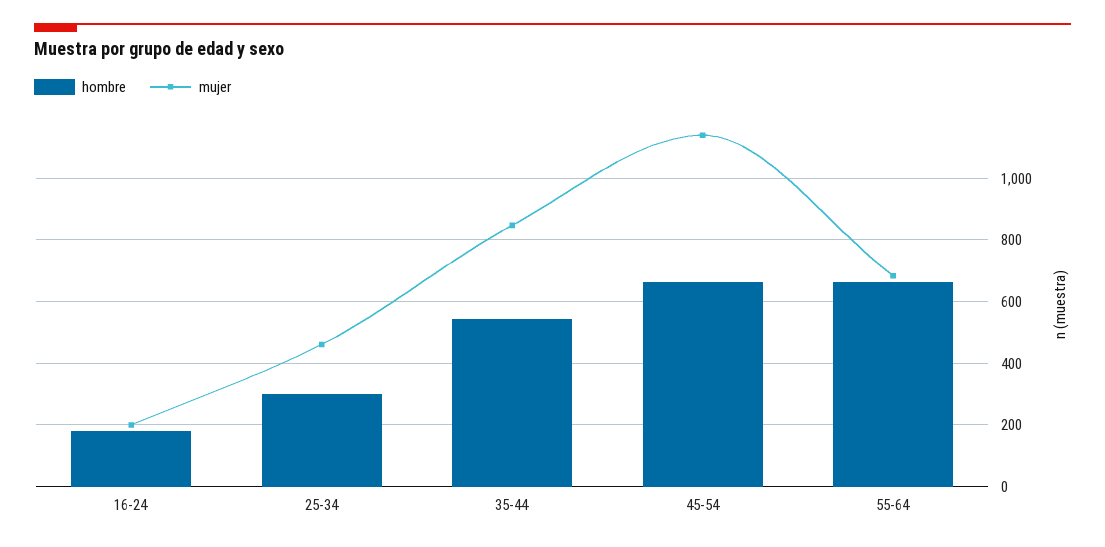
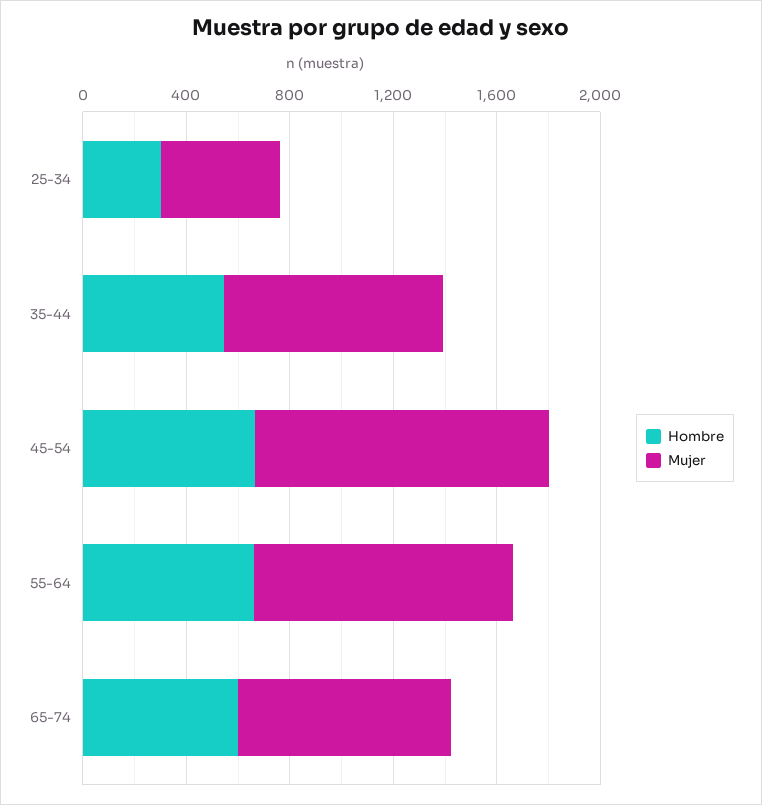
hombre, 16-24: 180 -> none
mujer, 16-24: 200 -> none
mujer, 55-64: 680 -> 1000
hombre, 65-74: none -> 600
mujer, 65-74: none -> 800

